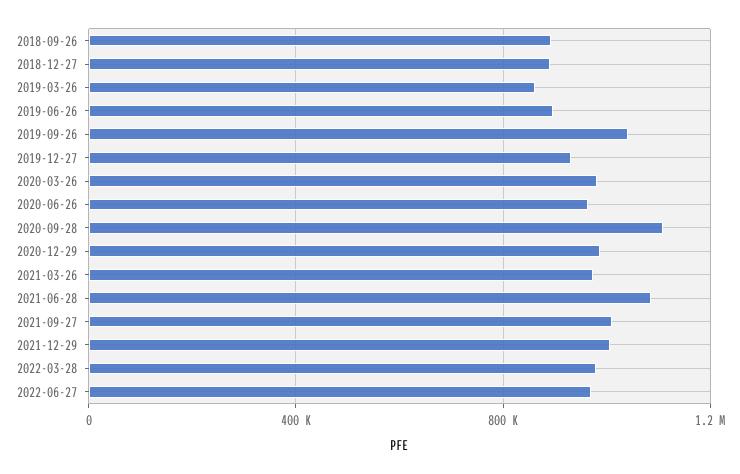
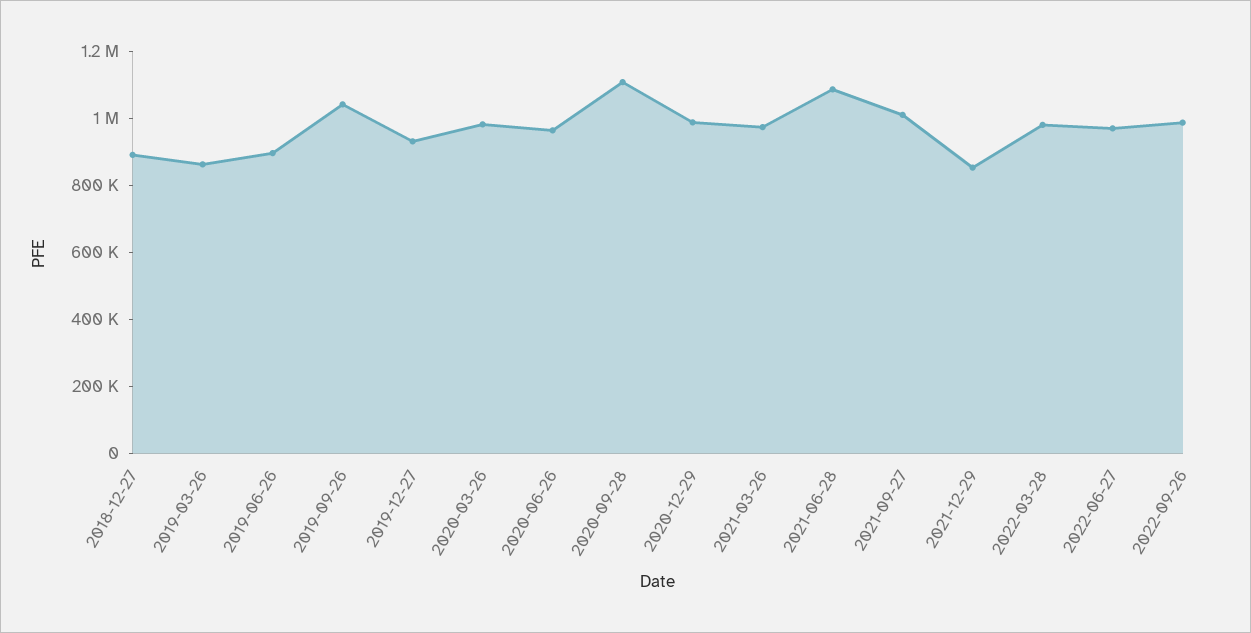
2018-09-26: 900000 -> none
2021-12-29: 1000000 -> 850000
2022-09-26: none -> 1000000

